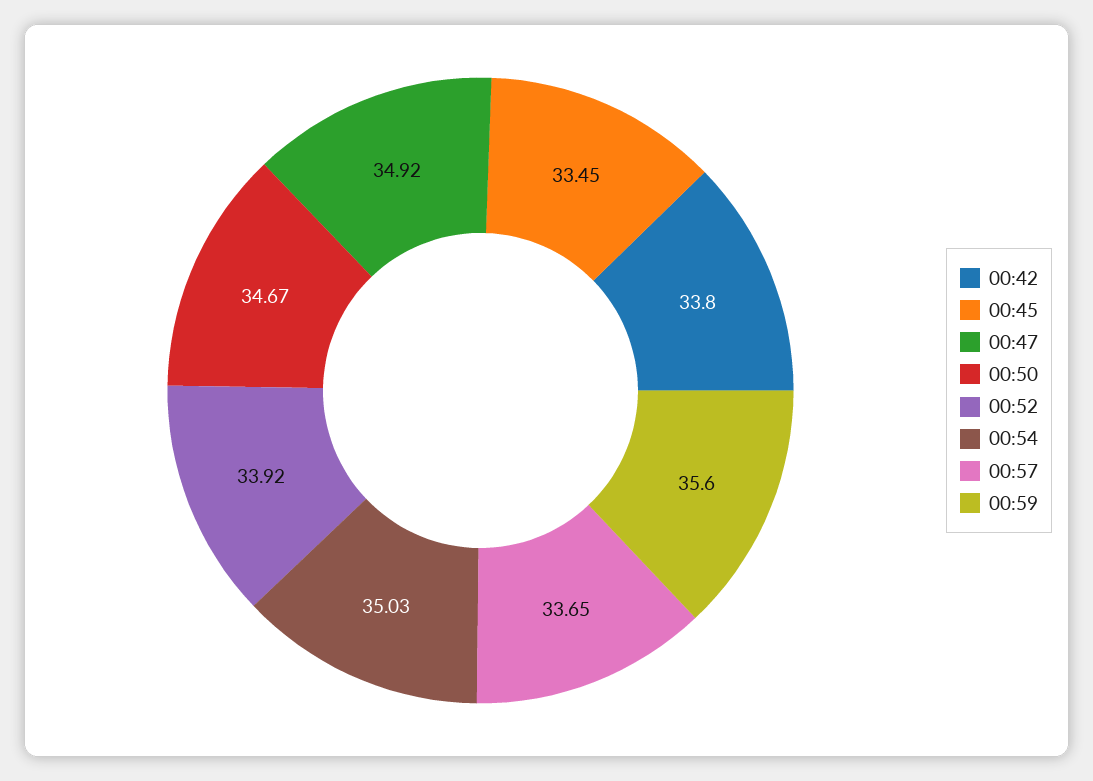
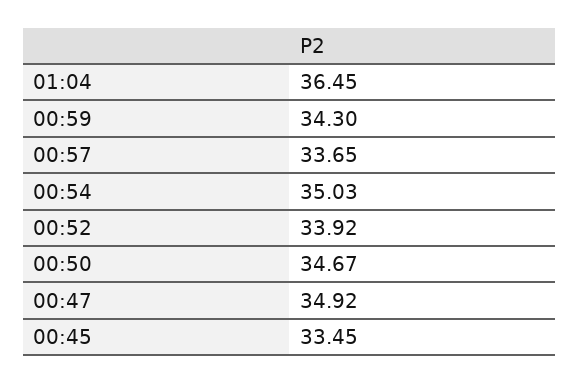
00:42: 33.8 -> none
00:59: 35.6 -> 34.3
01:04: none -> 36.45

